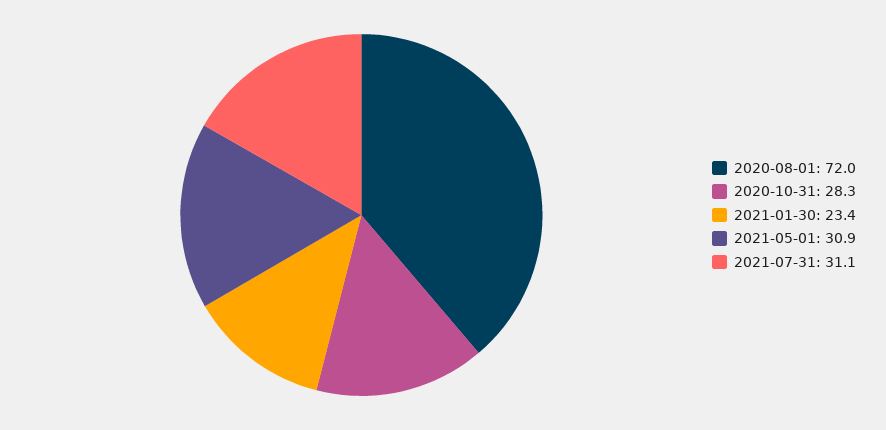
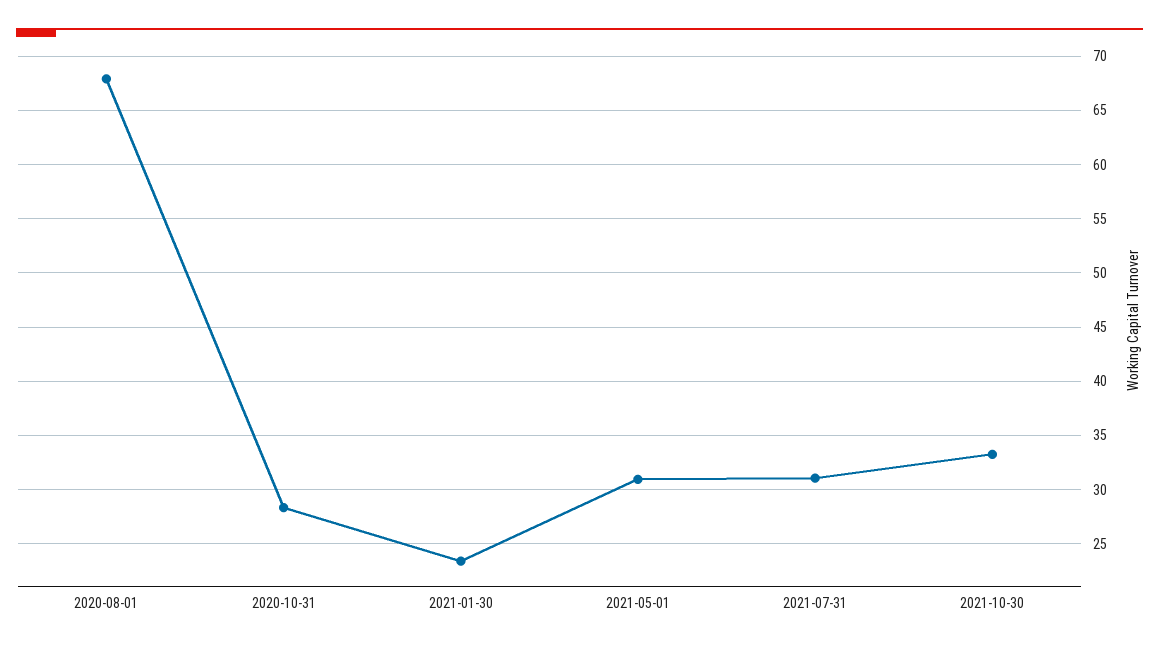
2020-08-01: 72 -> 68
2021-10-30: none -> 33

